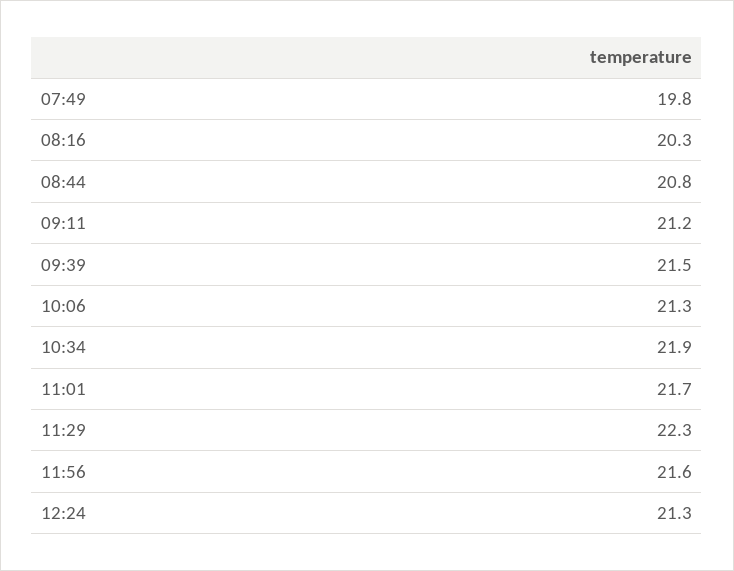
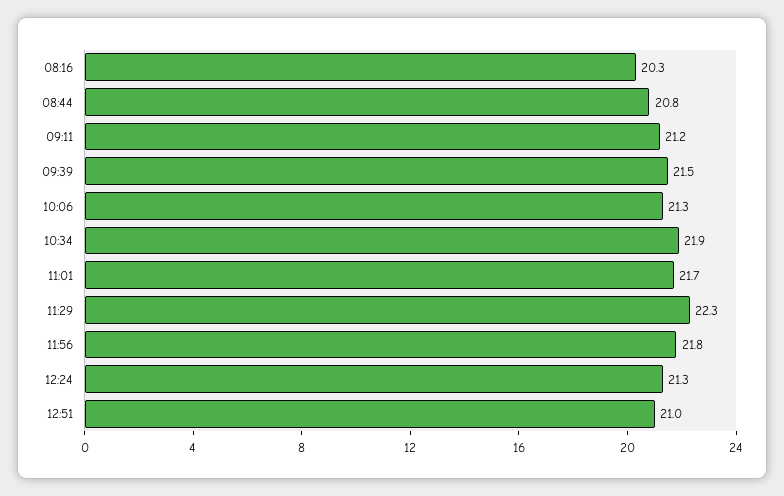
07:49: 19.8 -> none
11:56: 21.6 -> 21.8
12:51: none -> 21

